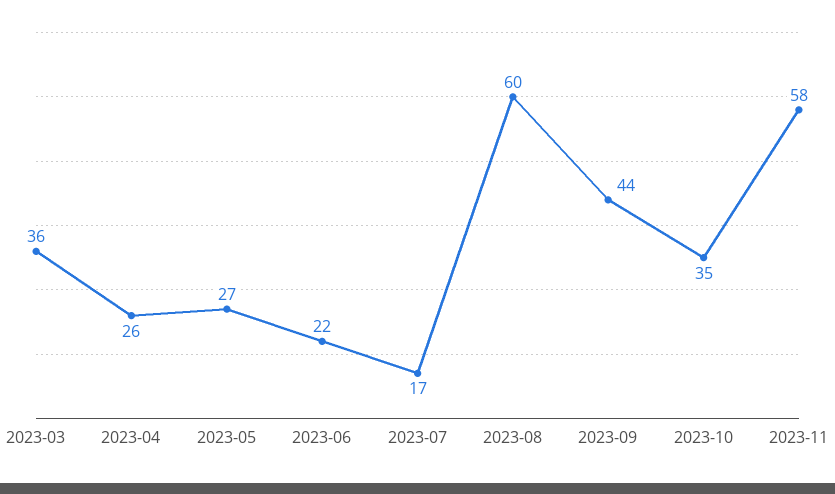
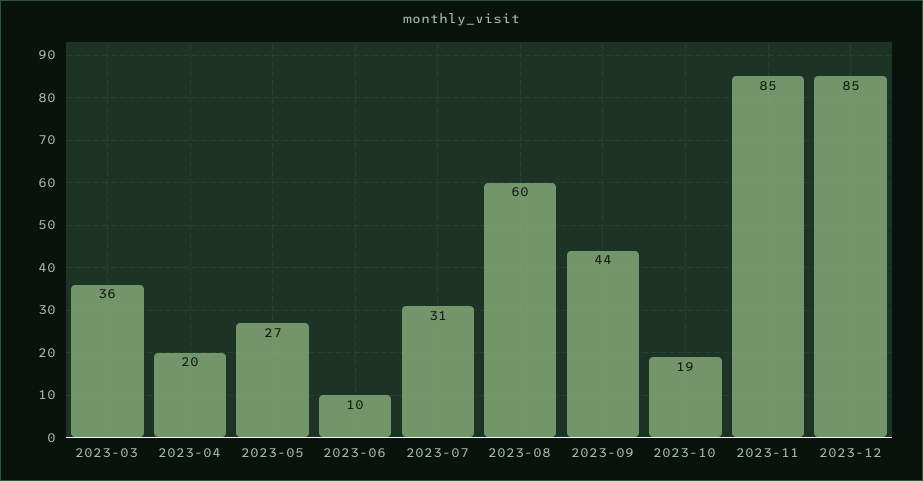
2023-04: 26 -> 20
2023-06: 22 -> 10
2023-07: 17 -> 31
2023-10: 35 -> 19
2023-11: 58 -> 85
2023-12: none -> 85

